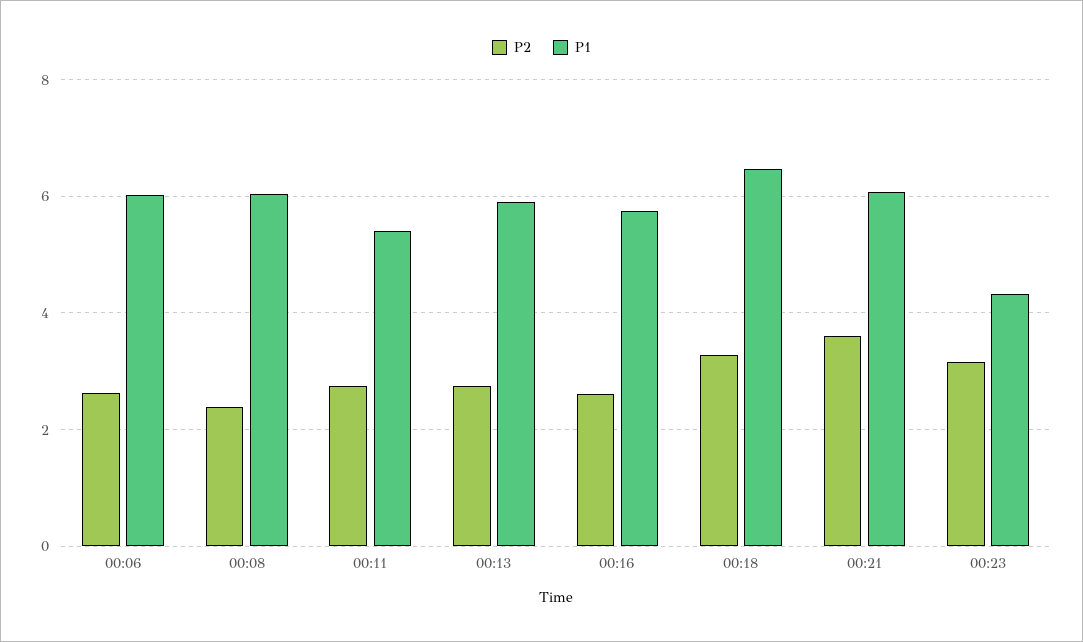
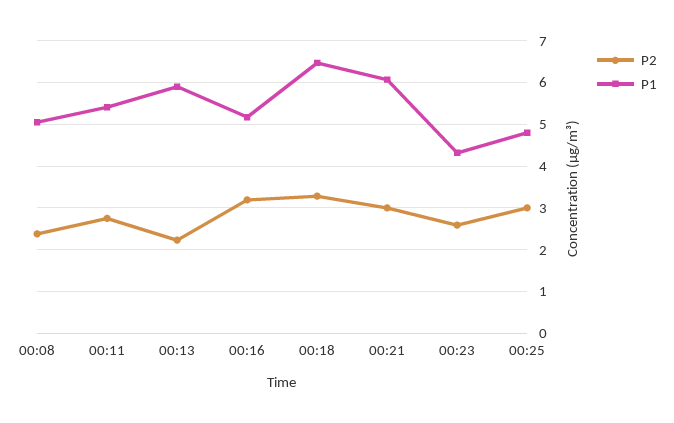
P2, 00:06: 2.6 -> none
P1, 00:06: 6 -> none
P1, 00:08: 6 -> 5
P2, 00:13: 2.8 -> 2.2
P2, 00:16: 2.6 -> 3.2
P1, 00:16: 5.8 -> 5.2
P2, 00:21: 3.6 -> 3
P2, 00:23: 3.2 -> 2.6
P2, 00:25: none -> 3
P1, 00:25: none -> 4.8

